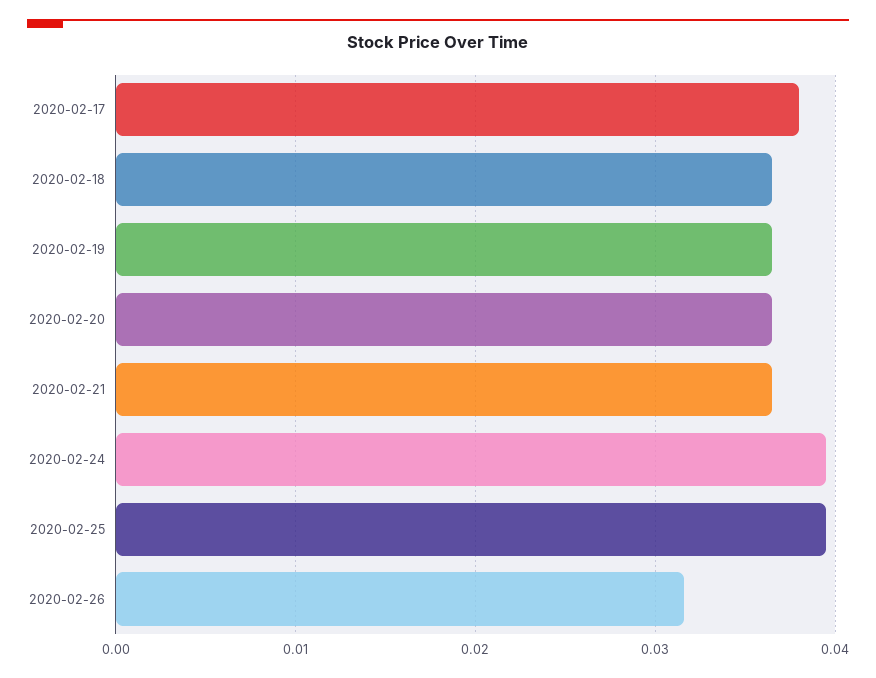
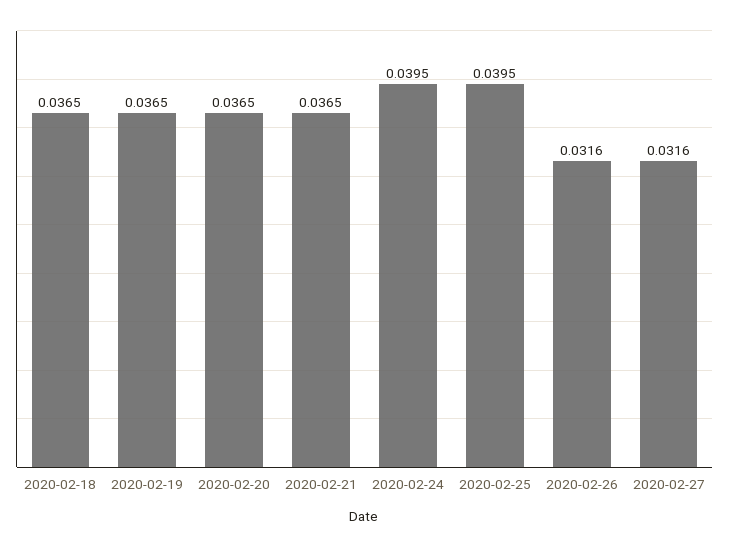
2020-02-17: 0.038 -> none
2020-02-27: none -> 0.0316

